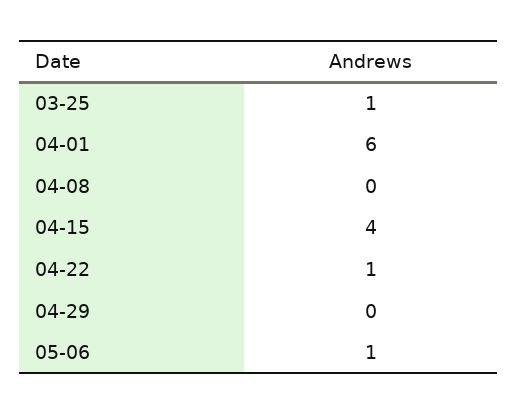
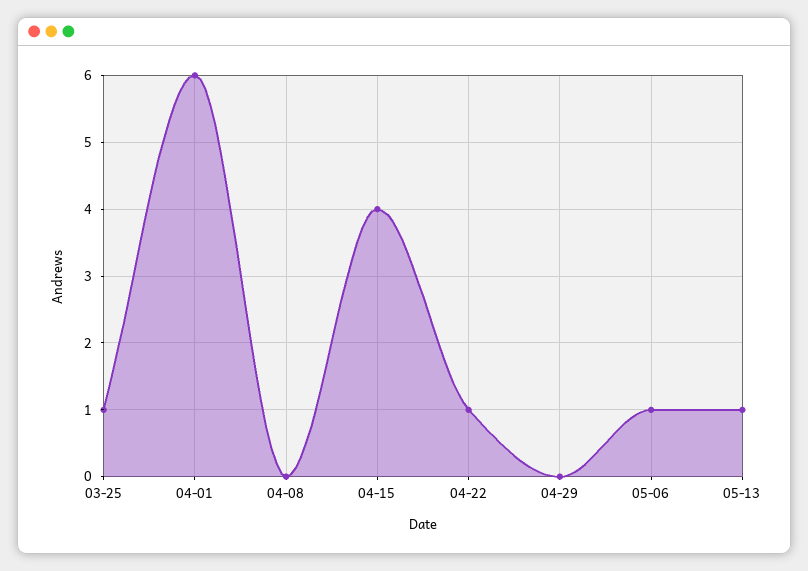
05-13: none -> 1

